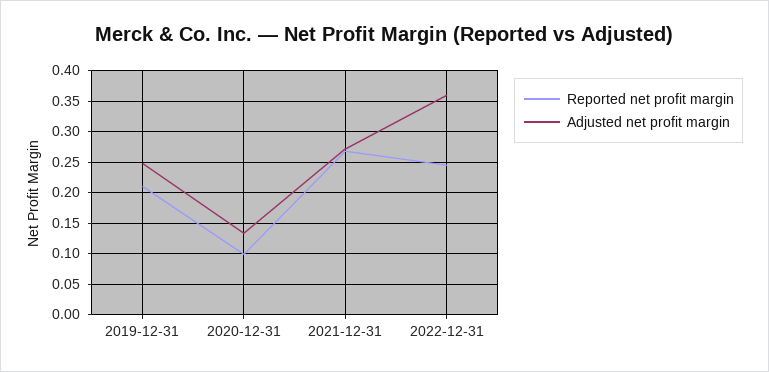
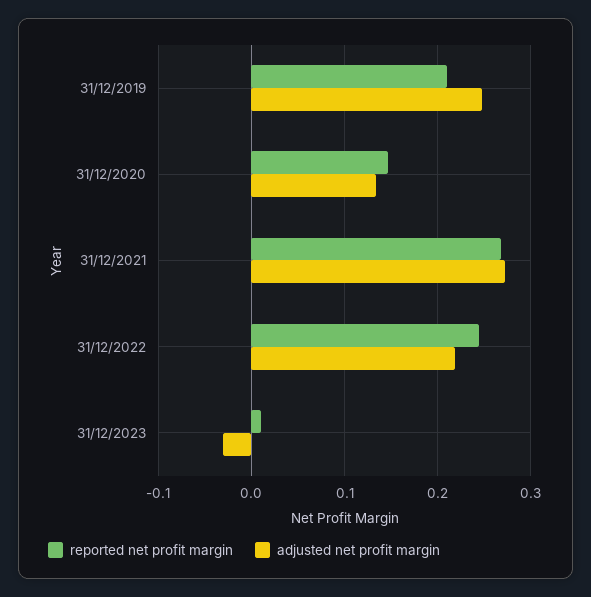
Reported net profit margin, 2020-12-31: 0.1 -> 0.15
Adjusted net profit margin, 2022-12-31: 0.36 -> 0.22
Reported net profit margin, 31/12/2023: none -> 0.01
Adjusted net profit margin, 31/12/2023: none -> -0.03

